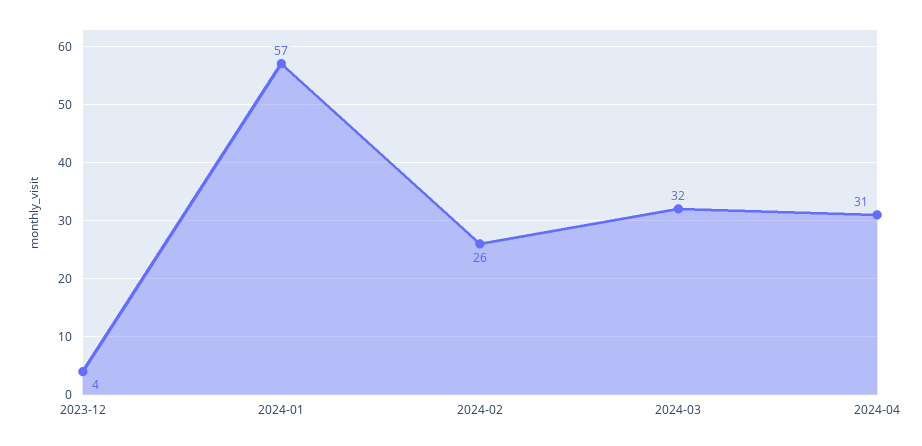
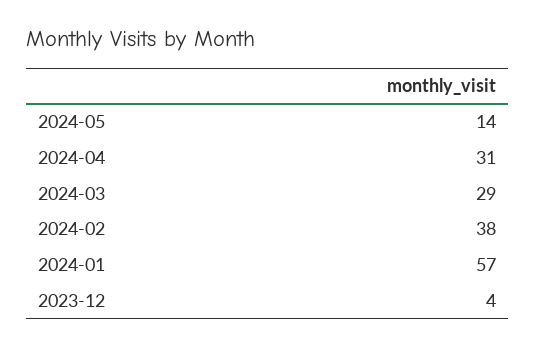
2024-02: 26 -> 38
2024-03: 32 -> 29
2024-05: none -> 14

